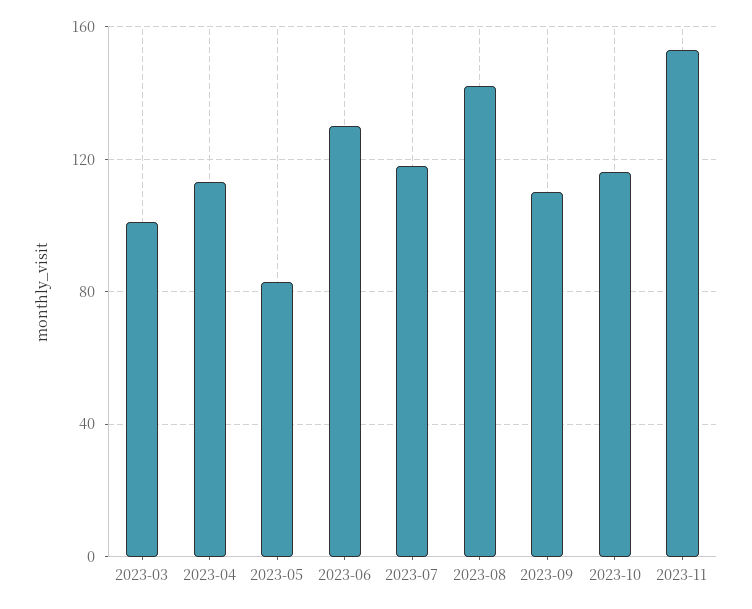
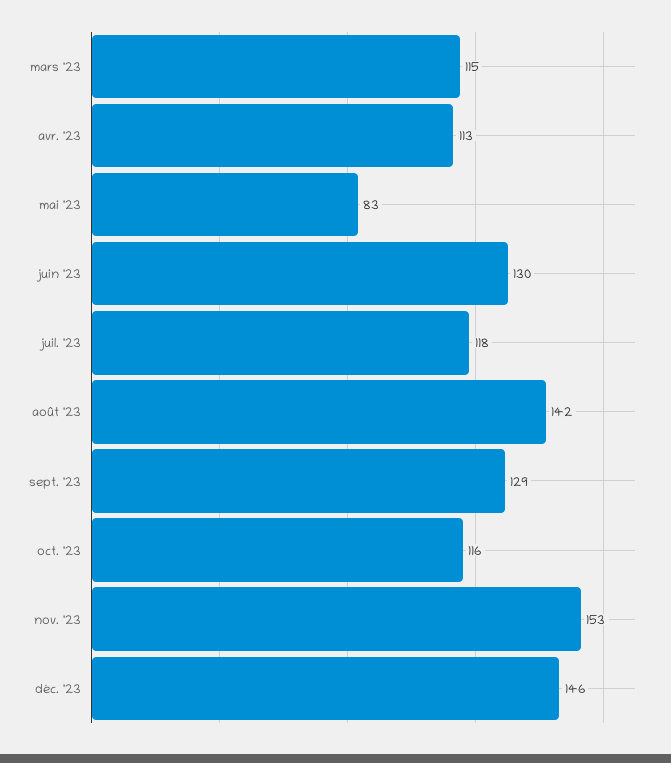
2023-03: 100 -> 115
2023-09: 110 -> 129
déc. '23: none -> 146

